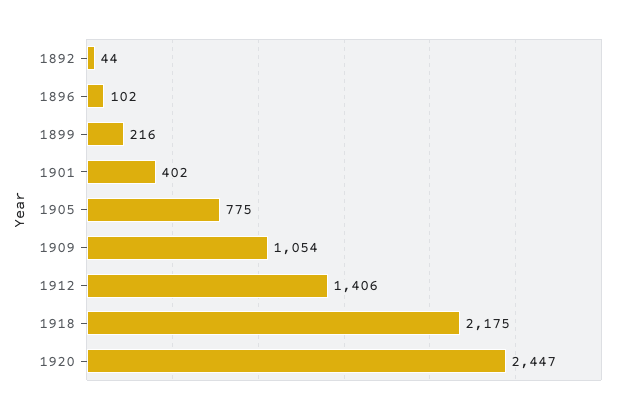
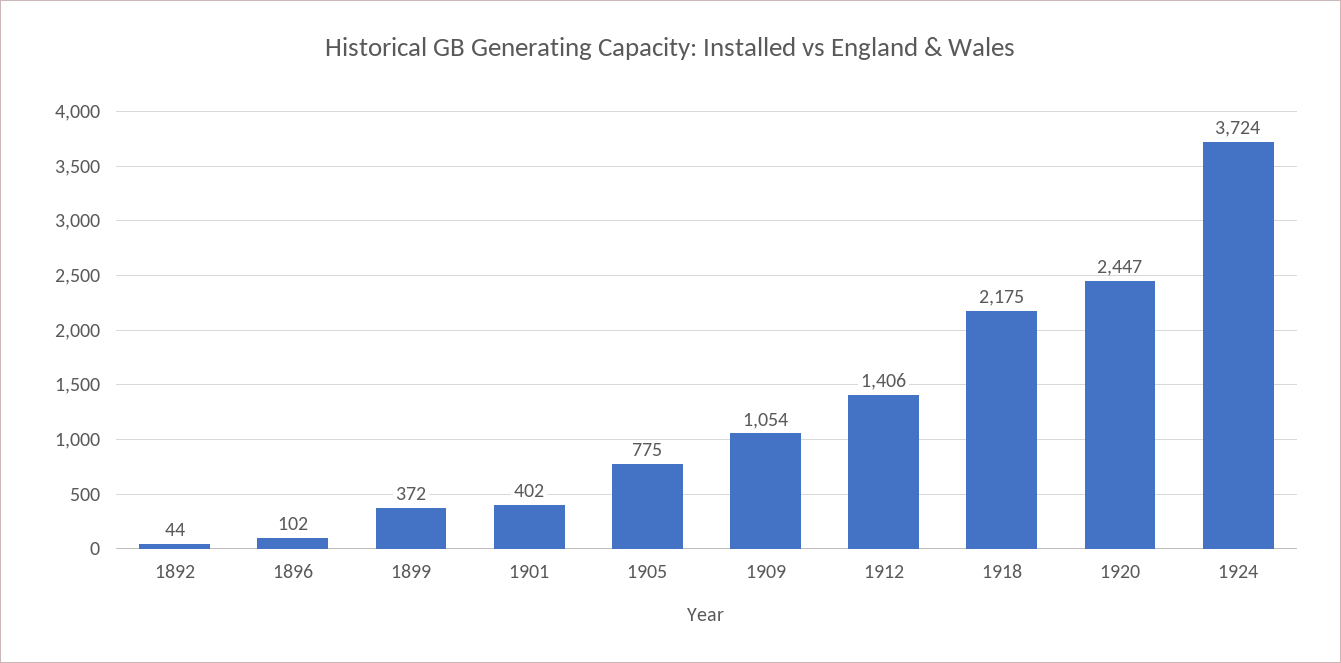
1899: 216 -> 372
1924: none -> 3724

